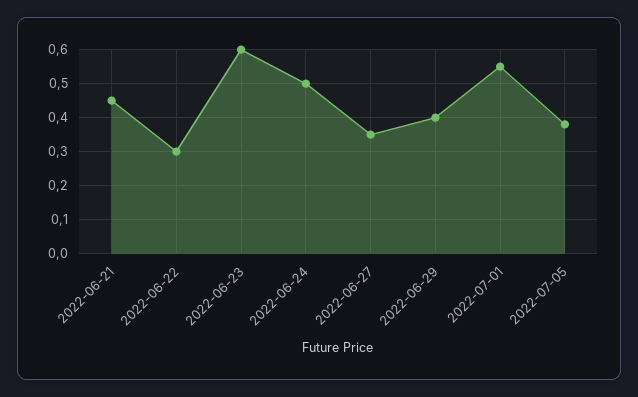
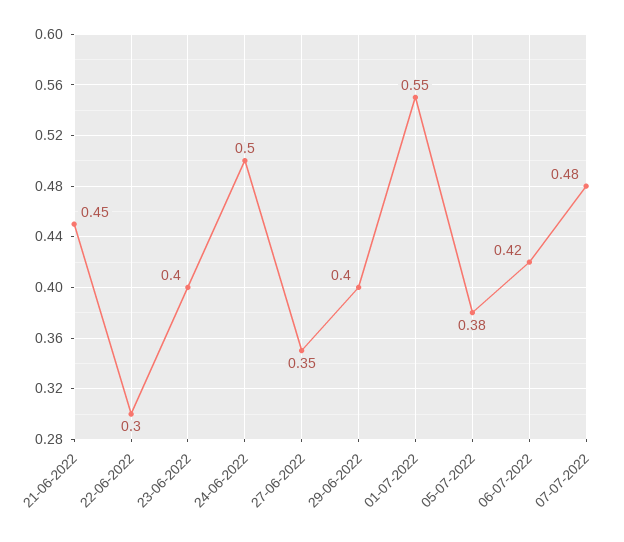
2022-06-23: 0.6 -> 0.4
06-07-2022: none -> 0.42
07-07-2022: none -> 0.48

